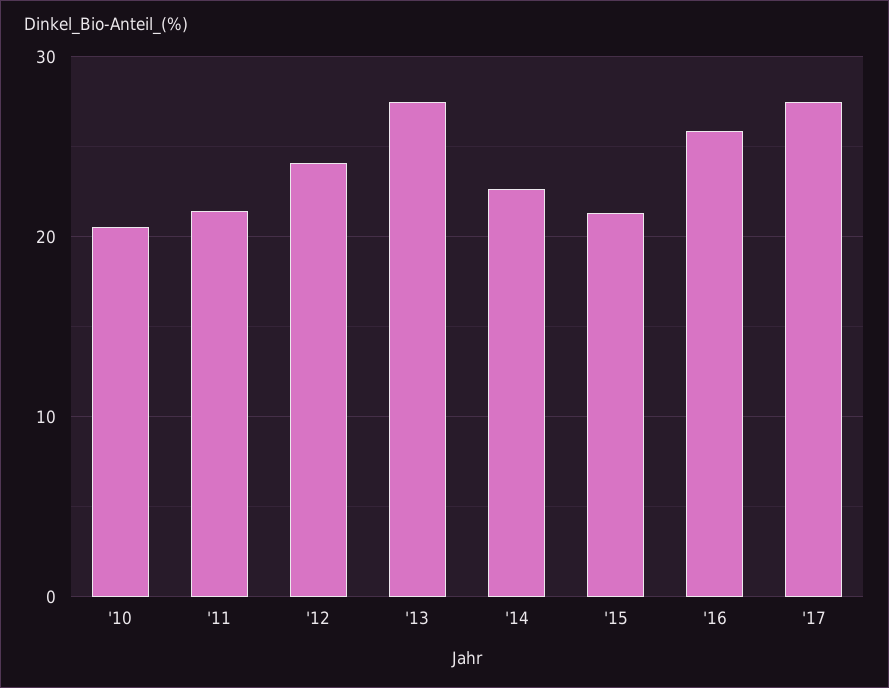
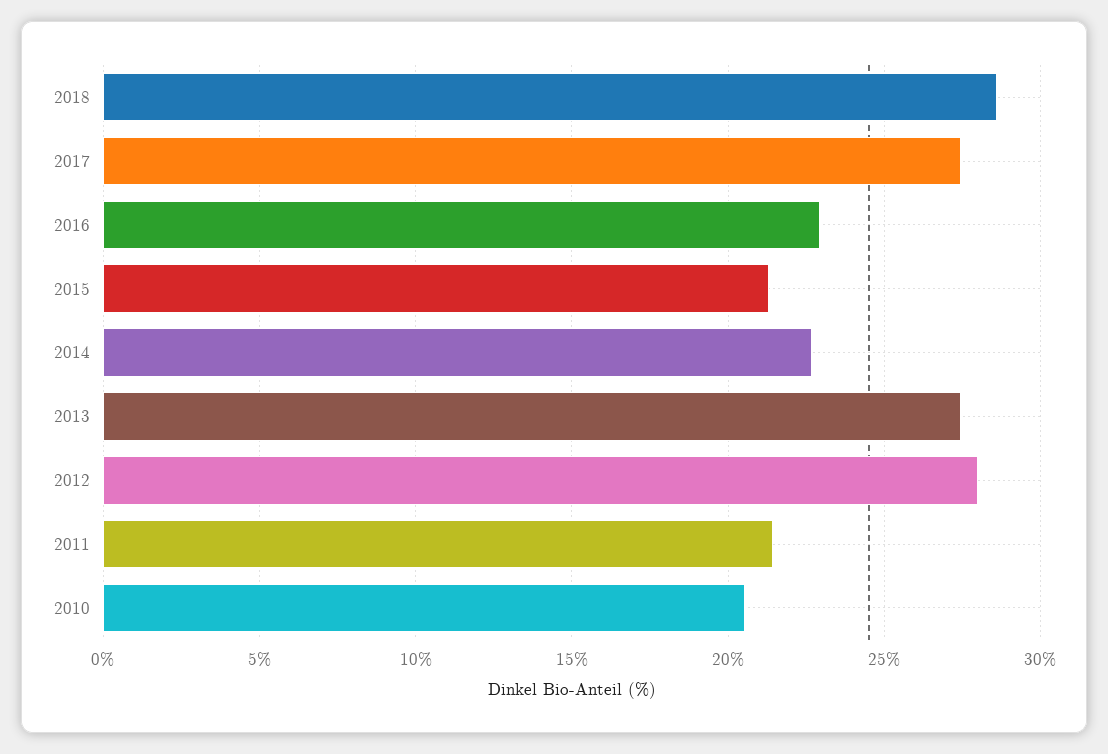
'12: 24 -> 28
'16: 26 -> 23
2018: none -> 28.5

